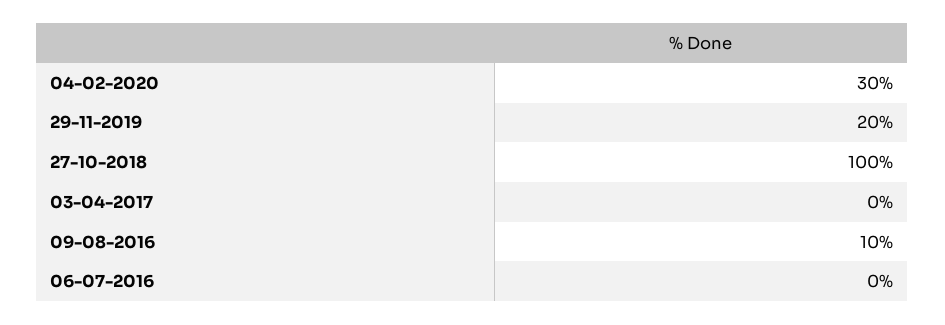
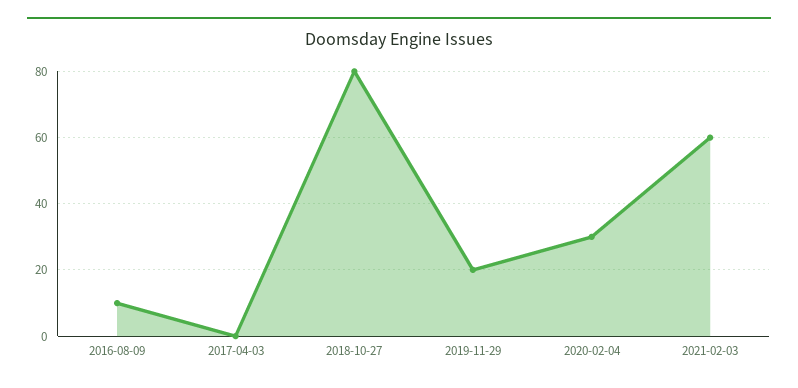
27-10-2018: 100 -> 80
06-07-2016: 0 -> none
2021-02-03: none -> 60

